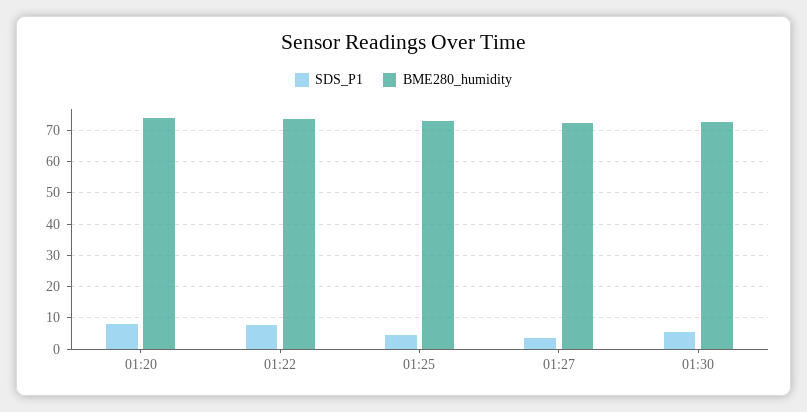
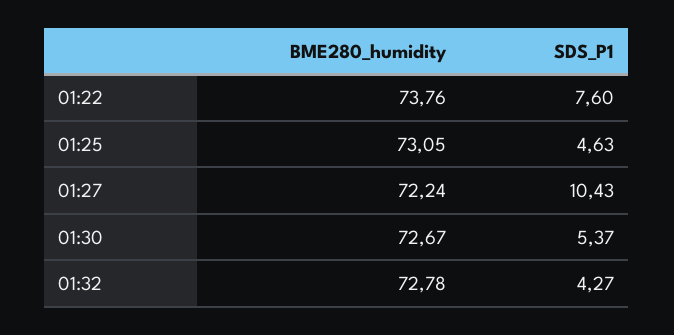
SDS_P1, 01:20: 8 -> none
BME280_humidity, 01:20: 74 -> none
SDS_P1, 01:27: 4 -> 10.43
BME280_humidity, 01:32: none -> 72.78
SDS_P1, 01:32: none -> 4.27

